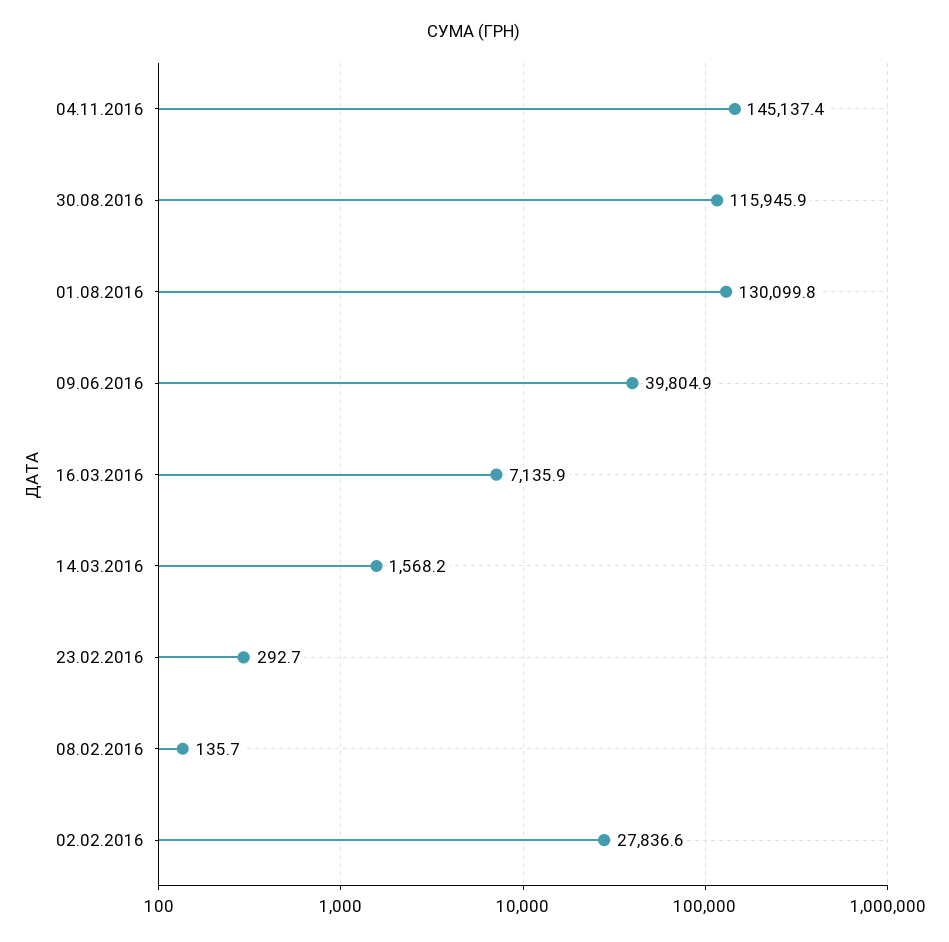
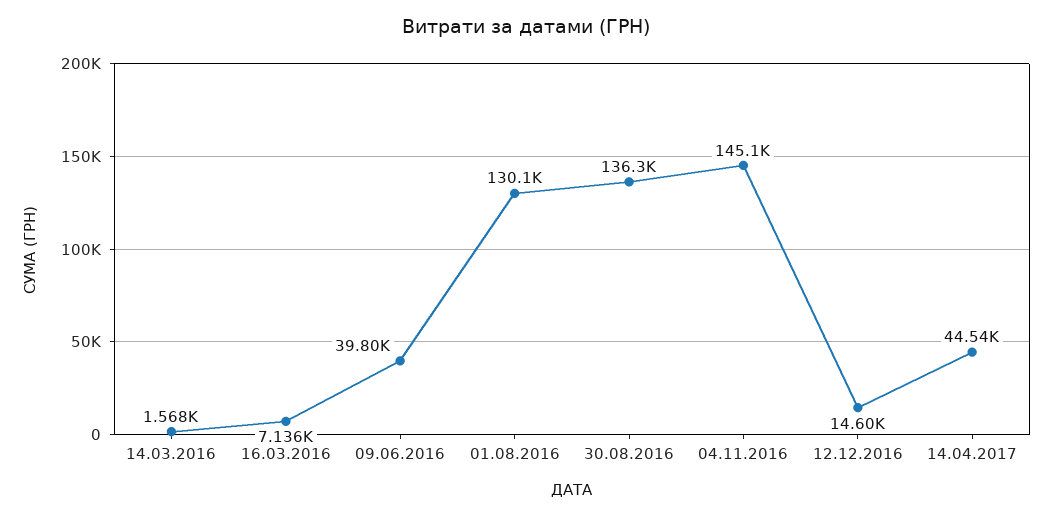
30.08.2016: 115945.9 -> 136300
23.02.2016: 292.7 -> none
08.02.2016: 135.7 -> none
02.02.2016: 27836.6 -> none
12.12.2016: none -> 14600
14.04.2017: none -> 44540

